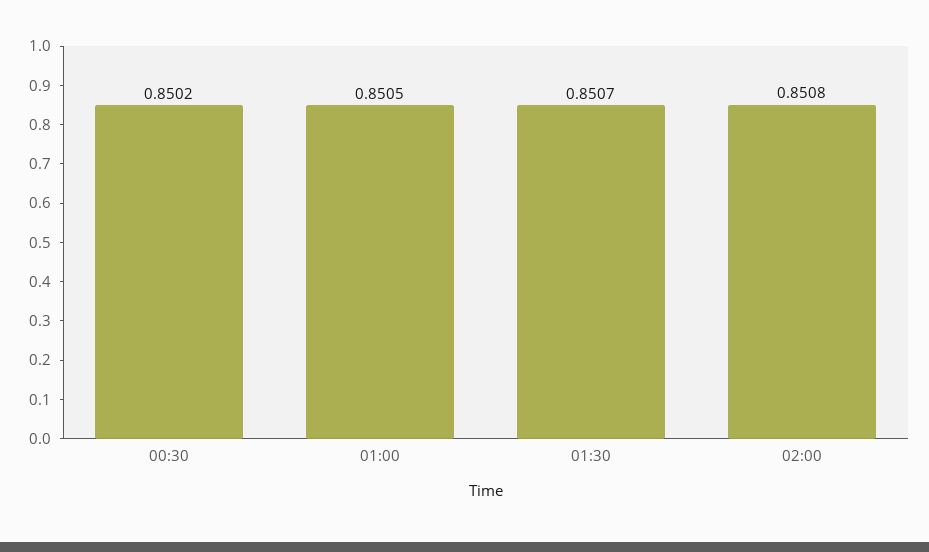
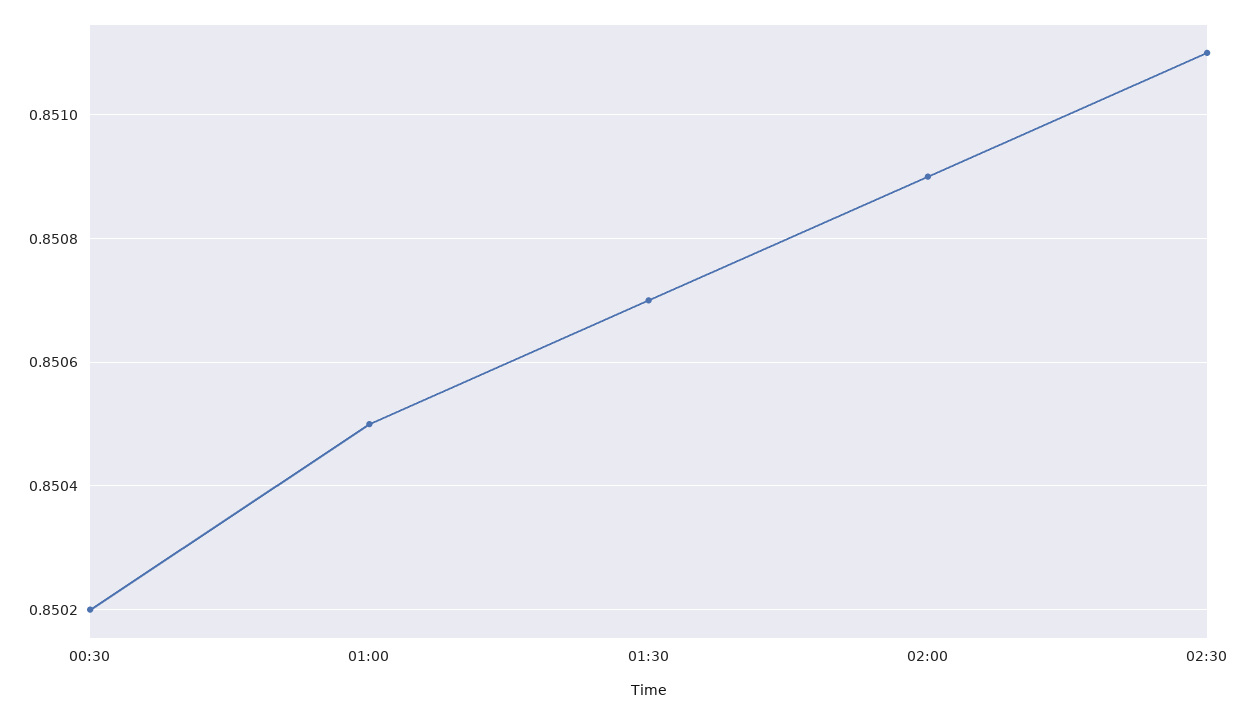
02:00: 0.8508 -> 0.8509
02:30: none -> 0.8511

